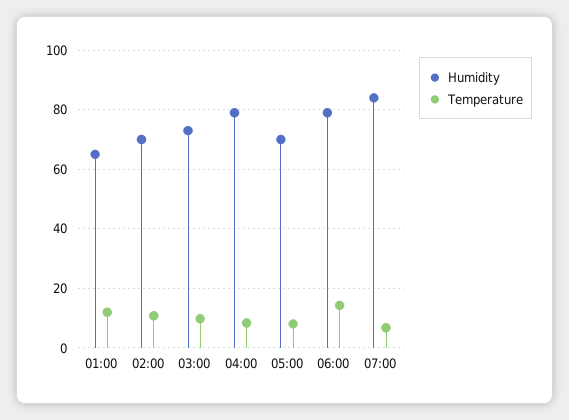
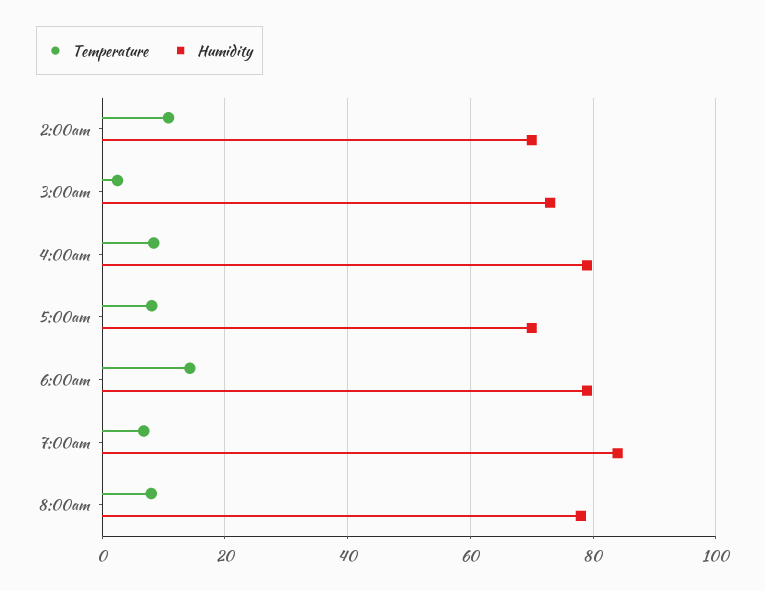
Humidity, 01:00: 65 -> none
Temperature, 01:00: 12.5 -> none
Temperature, 03:00: 10 -> 2
Temperature, 8:00am: none -> 8
Humidity, 8:00am: none -> 78

